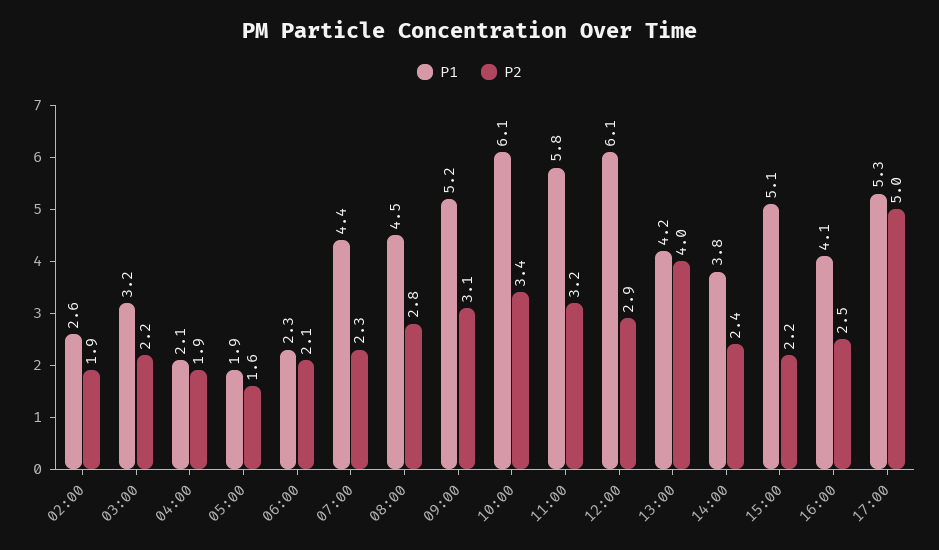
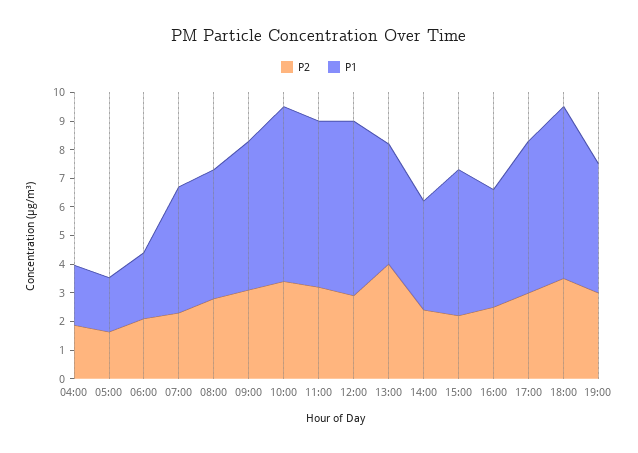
P1, 02:00: 2.6 -> none
P2, 02:00: 1.9 -> none
P1, 03:00: 3.2 -> none
P2, 03:00: 2.2 -> none
P2, 17:00: 5 -> 3
P2, 18:00: none -> 3.5
P1, 18:00: none -> 6
P2, 19:00: none -> 3
P1, 19:00: none -> 4.5

